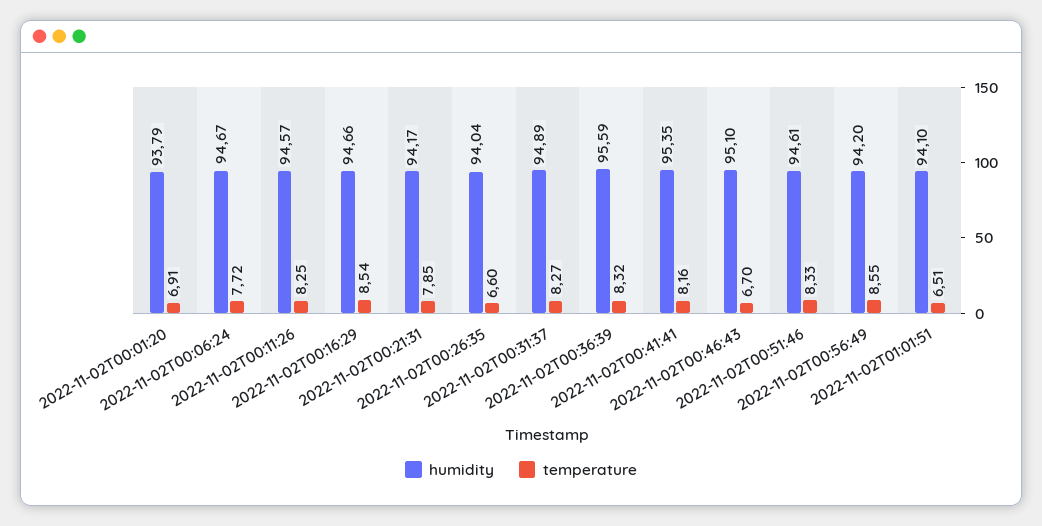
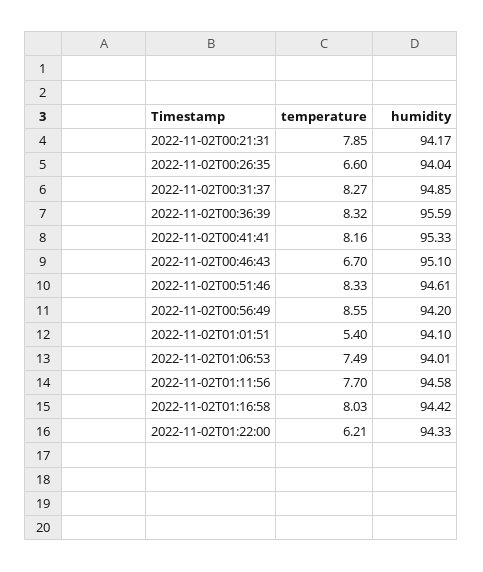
humidity, 2022-11-02T00:01:20: 93.79 -> none
temperature, 2022-11-02T00:01:20: 6.91 -> none
humidity, 2022-11-02T00:06:24: 94.67 -> none
temperature, 2022-11-02T00:06:24: 7.72 -> none
humidity, 2022-11-02T00:11:26: 94.57 -> none
temperature, 2022-11-02T00:11:26: 8.25 -> none
humidity, 2022-11-02T00:16:29: 94.66 -> none
temperature, 2022-11-02T00:16:29: 8.54 -> none
humidity, 2022-11-02T00:31:37: 94.89 -> 94.85
humidity, 2022-11-02T00:41:41: 95.35 -> 95.33
temperature, 2022-11-02T01:01:51: 6.51 -> 5.4
temperature, 2022-11-02T01:06:53: none -> 7.49
humidity, 2022-11-02T01:06:53: none -> 94.01
temperature, 2022-11-02T01:11:56: none -> 7.7
humidity, 2022-11-02T01:11:56: none -> 94.58
temperature, 2022-11-02T01:16:58: none -> 8.03
humidity, 2022-11-02T01:16:58: none -> 94.42
temperature, 2022-11-02T01:22:00: none -> 6.21
humidity, 2022-11-02T01:22:00: none -> 94.33

